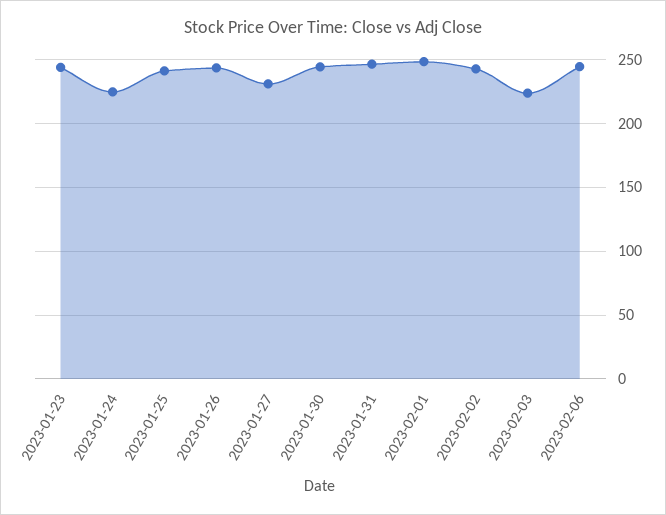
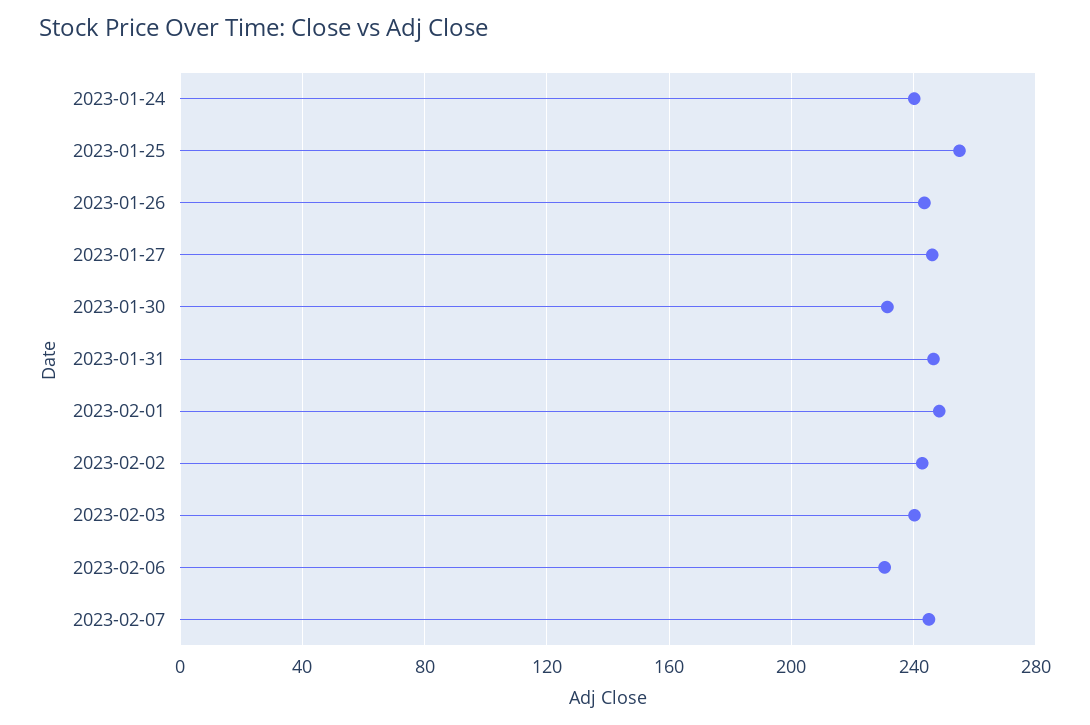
2023-01-23: 245 -> none
2023-01-24: 225 -> 240
2023-01-25: 240 -> 255
2023-01-27: 230 -> 245
2023-01-30: 245 -> 230
2023-02-03: 225 -> 240
2023-02-06: 245 -> 230
2023-02-07: none -> 245

